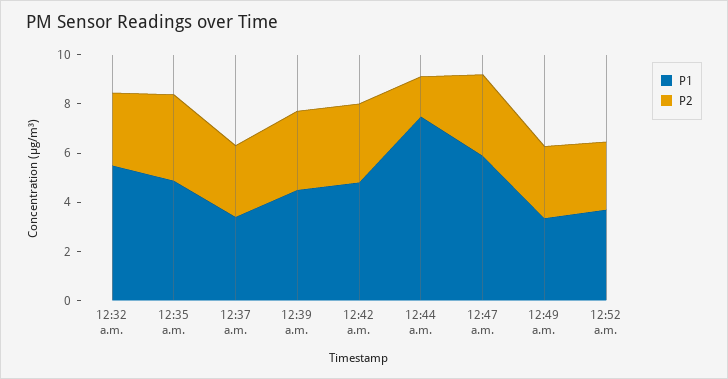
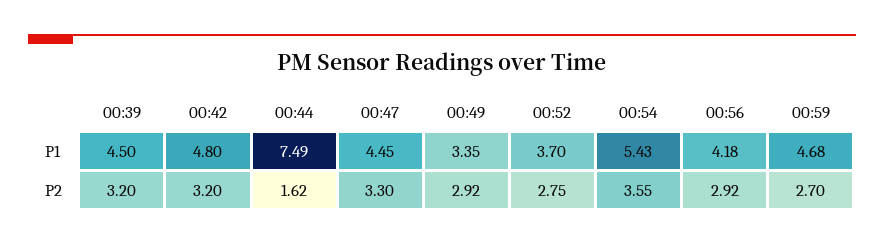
P1, 12:32 a.m.: 5.5 -> none
P2, 12:32 a.m.: 3 -> none
P1, 12:35 a.m.: 5 -> none
P2, 12:35 a.m.: 3.5 -> none
P1, 12:37 a.m.: 3.5 -> none
P2, 12:37 a.m.: 3 -> none
P1, 12:47 a.m.: 6 -> 4.45
P1, 00:54: none -> 5.43
P1, 00:56: none -> 4.18
P1, 00:59: none -> 4.68
P2, 00:54: none -> 3.55
P2, 00:56: none -> 2.92
P2, 00:59: none -> 2.7

